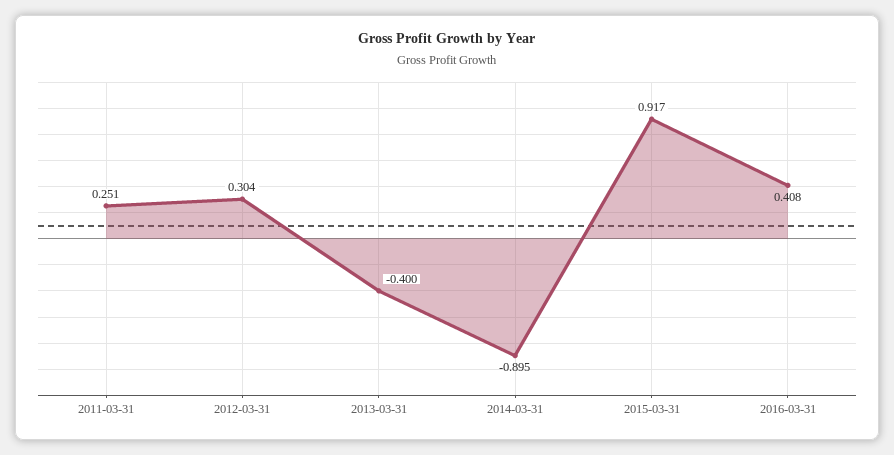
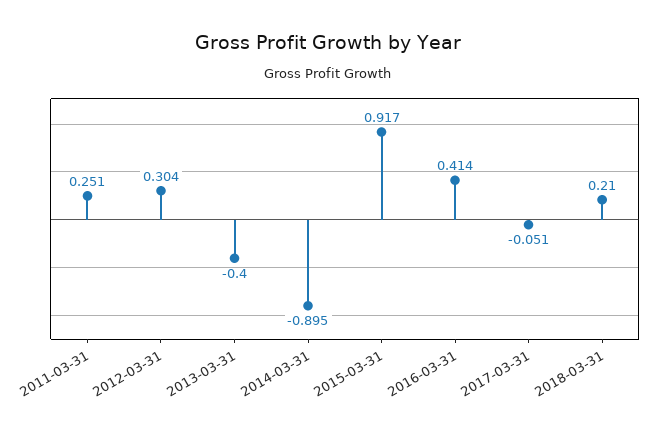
2016-03-31: 0.408 -> 0.414
2017-03-31: none -> -0.051
2018-03-31: none -> 0.21

